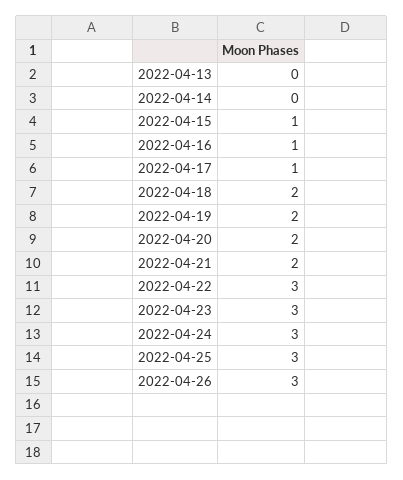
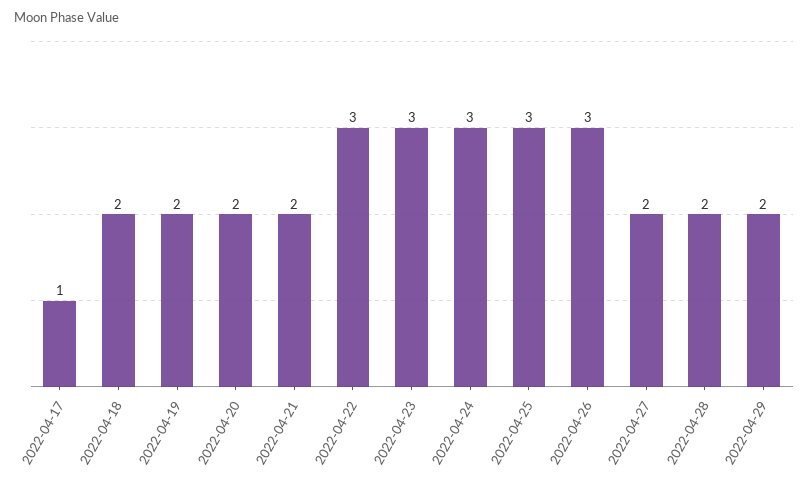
2022-04-13: 0 -> none
2022-04-14: 0 -> none
2022-04-15: 1 -> none
2022-04-16: 1 -> none
2022-04-27: none -> 2
2022-04-28: none -> 2
2022-04-29: none -> 2

